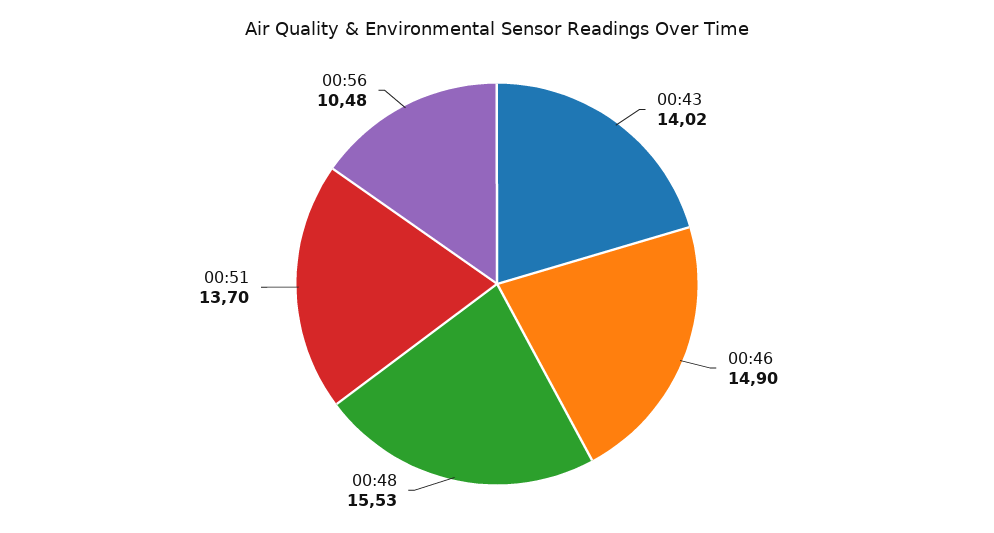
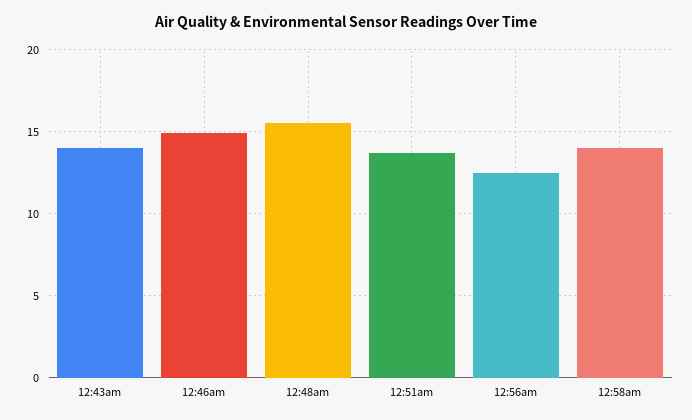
00:56: 10.48 -> 12.5
12:58am: none -> 14

